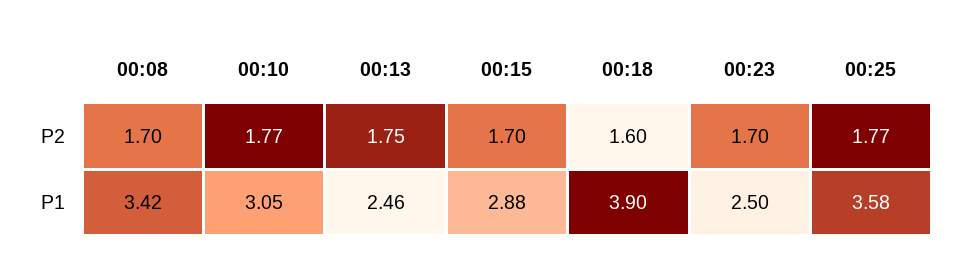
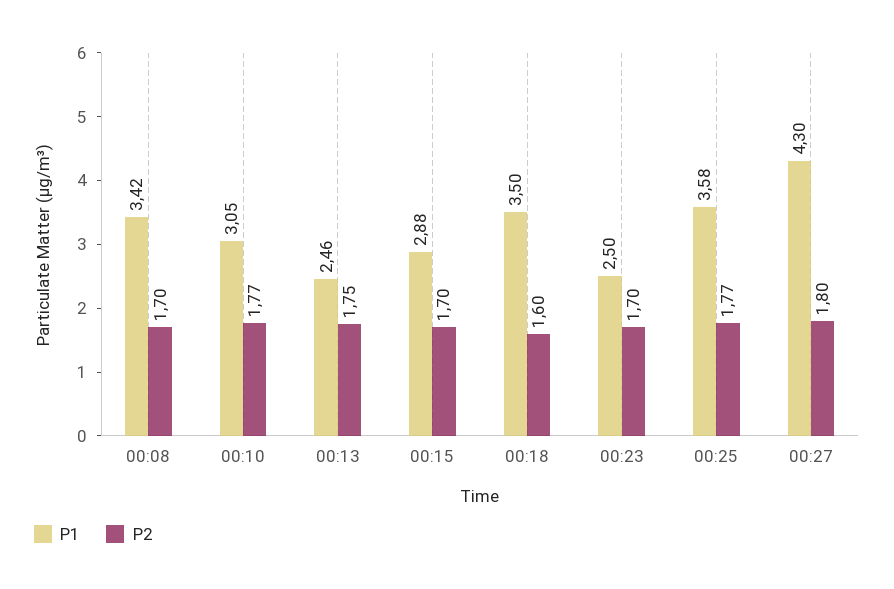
P1, 00:18: 3.9 -> 3.5
P1, 00:27: none -> 4.3
P2, 00:27: none -> 1.8

